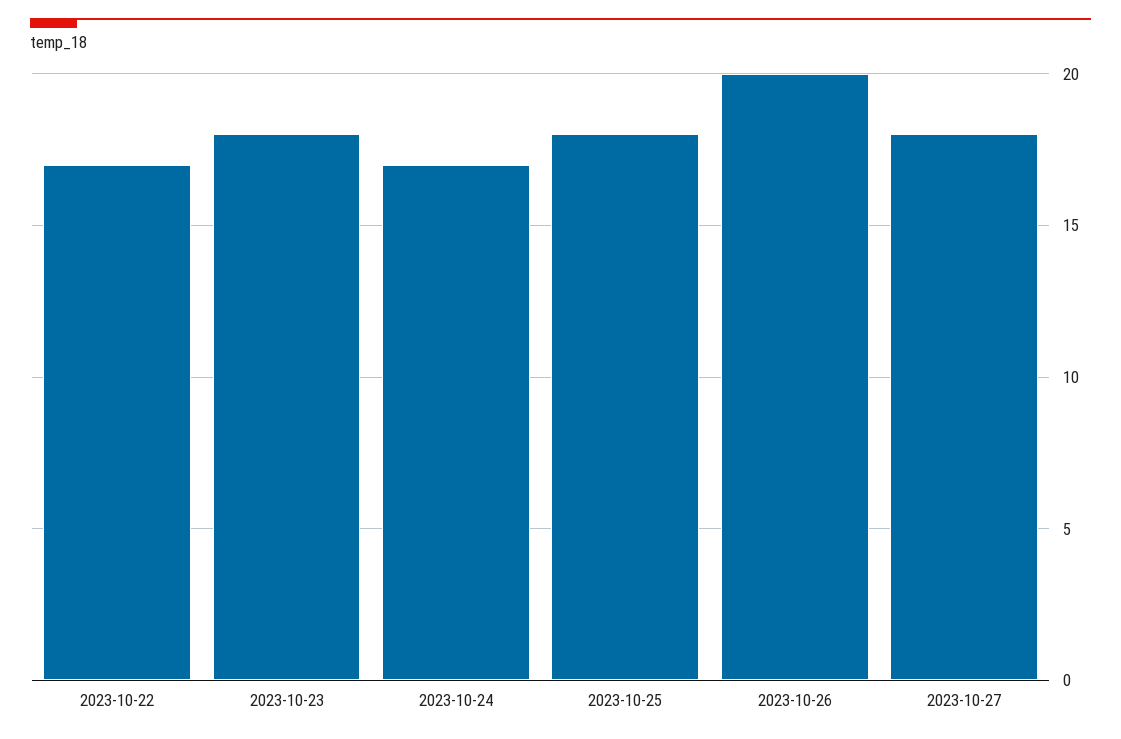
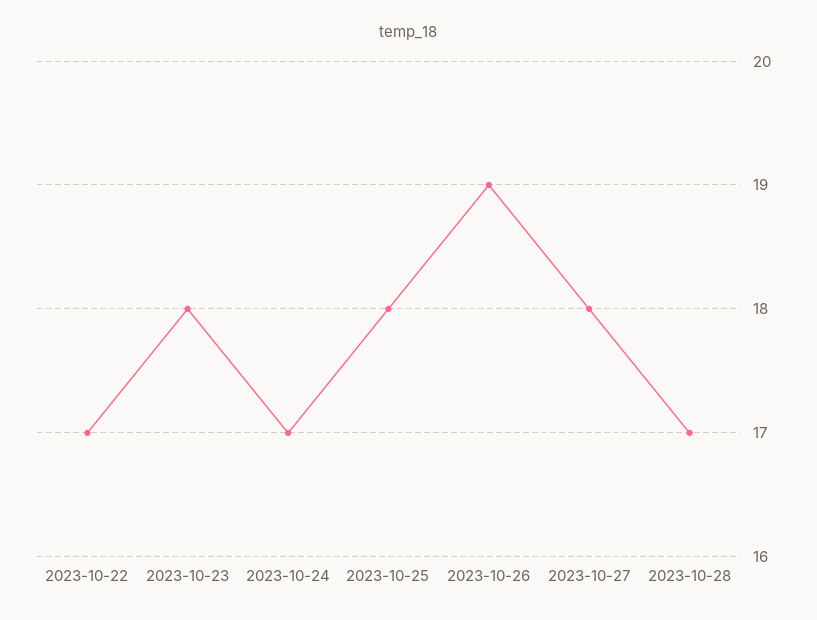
2023-10-26: 20 -> 19
2023-10-28: none -> 17

